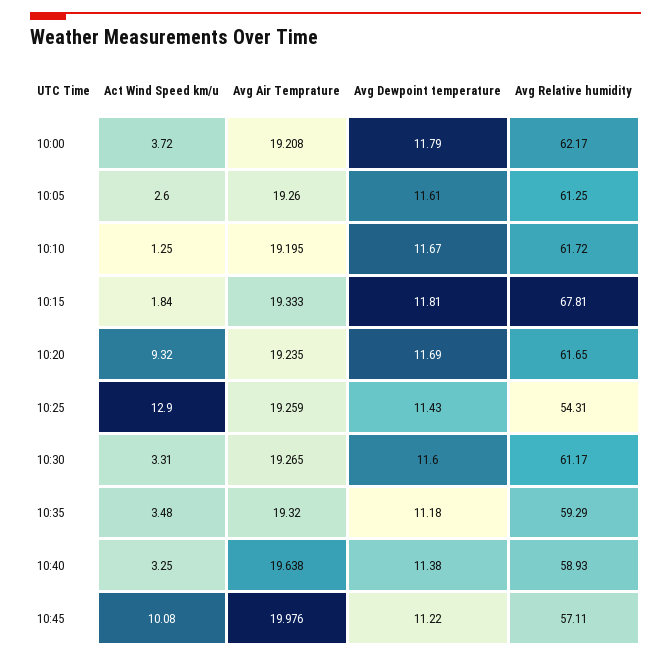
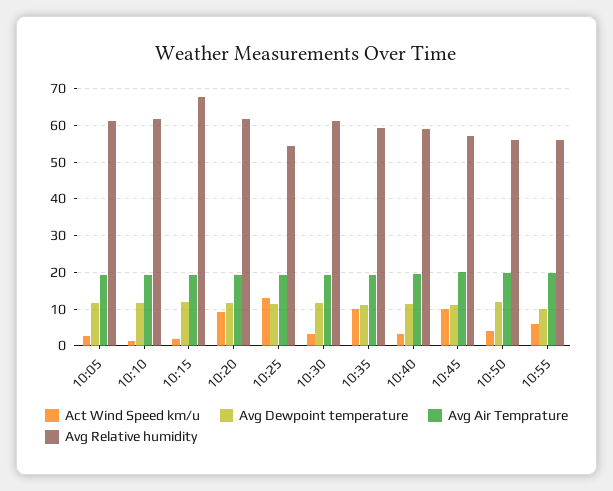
Act Wind Speed km/u, 10:00: 3.72 -> none
Avg Air Temprature, 10:00: 19.208 -> none
Avg Dewpoint temperature, 10:00: 11.79 -> none
Avg Relative humidity, 10:00: 62.17 -> none
Act Wind Speed km/u, 10:35: 3.48 -> 10
Act Wind Speed km/u, 10:50: none -> 4
Avg Dewpoint temperature, 10:50: none -> 12
Avg Air Temprature, 10:50: none -> 20
Avg Relative humidity, 10:50: none -> 56
Act Wind Speed km/u, 10:55: none -> 6
Avg Dewpoint temperature, 10:55: none -> 10
Avg Air Temprature, 10:55: none -> 20
Avg Relative humidity, 10:55: none -> 56

